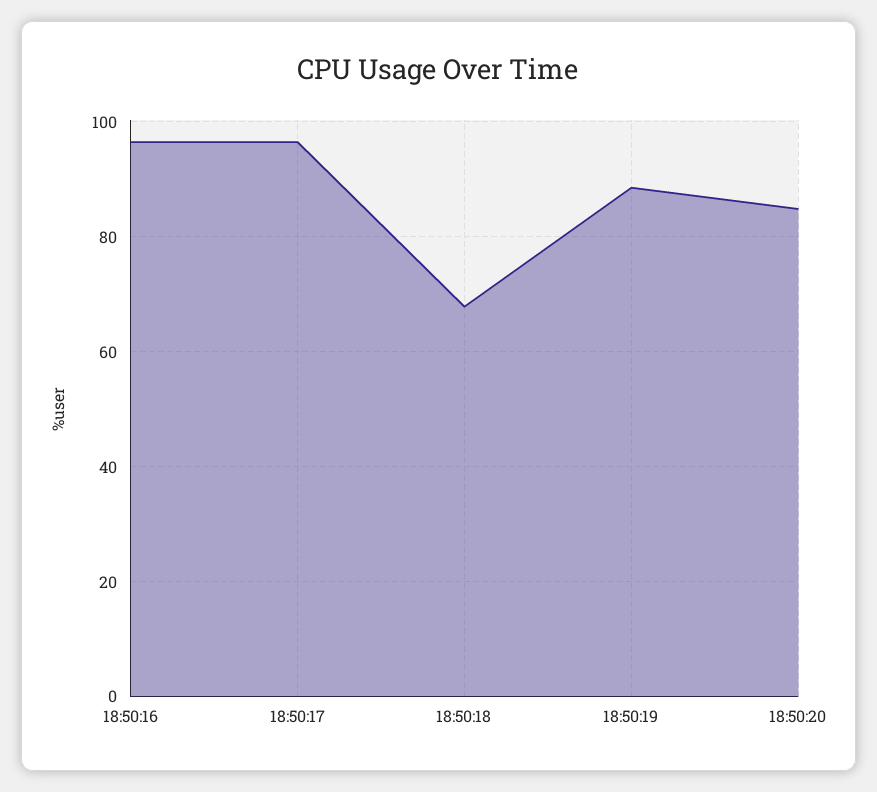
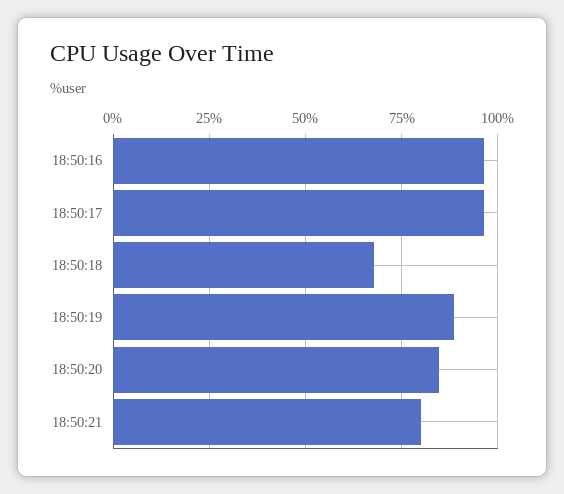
18:50:21: none -> 80

